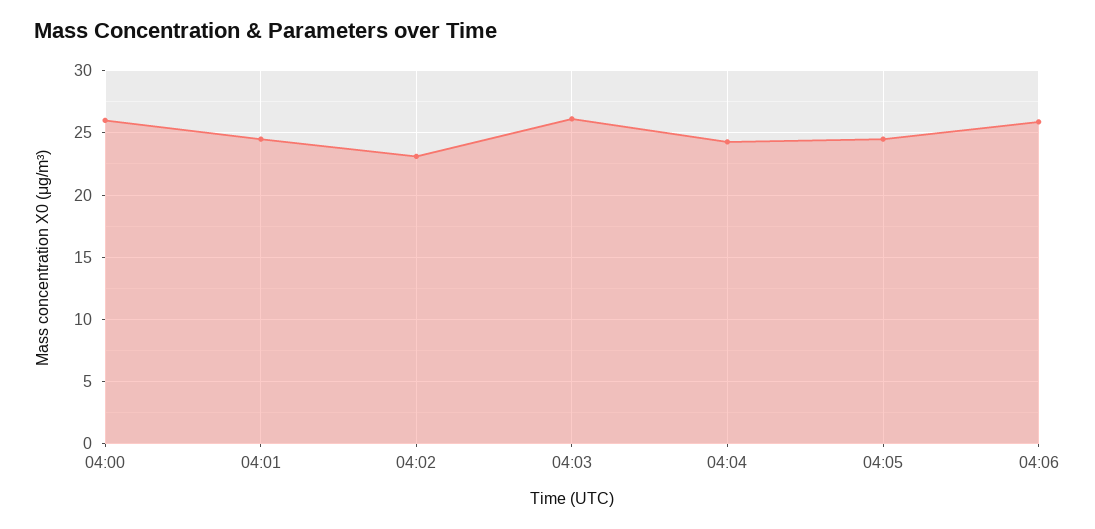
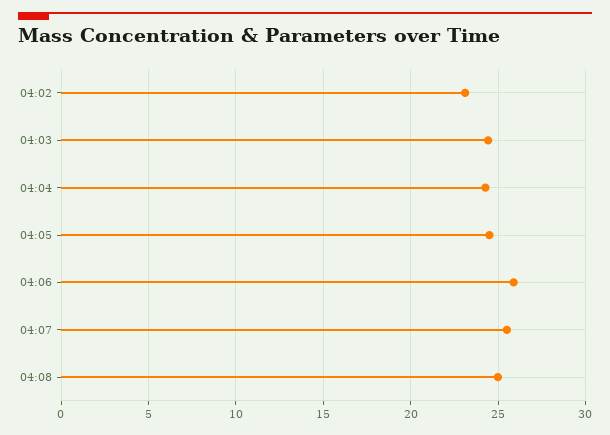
04:00: 26 -> none
04:01: 24.5 -> none
04:03: 26 -> 24.5
04:07: none -> 25.5
04:08: none -> 25

